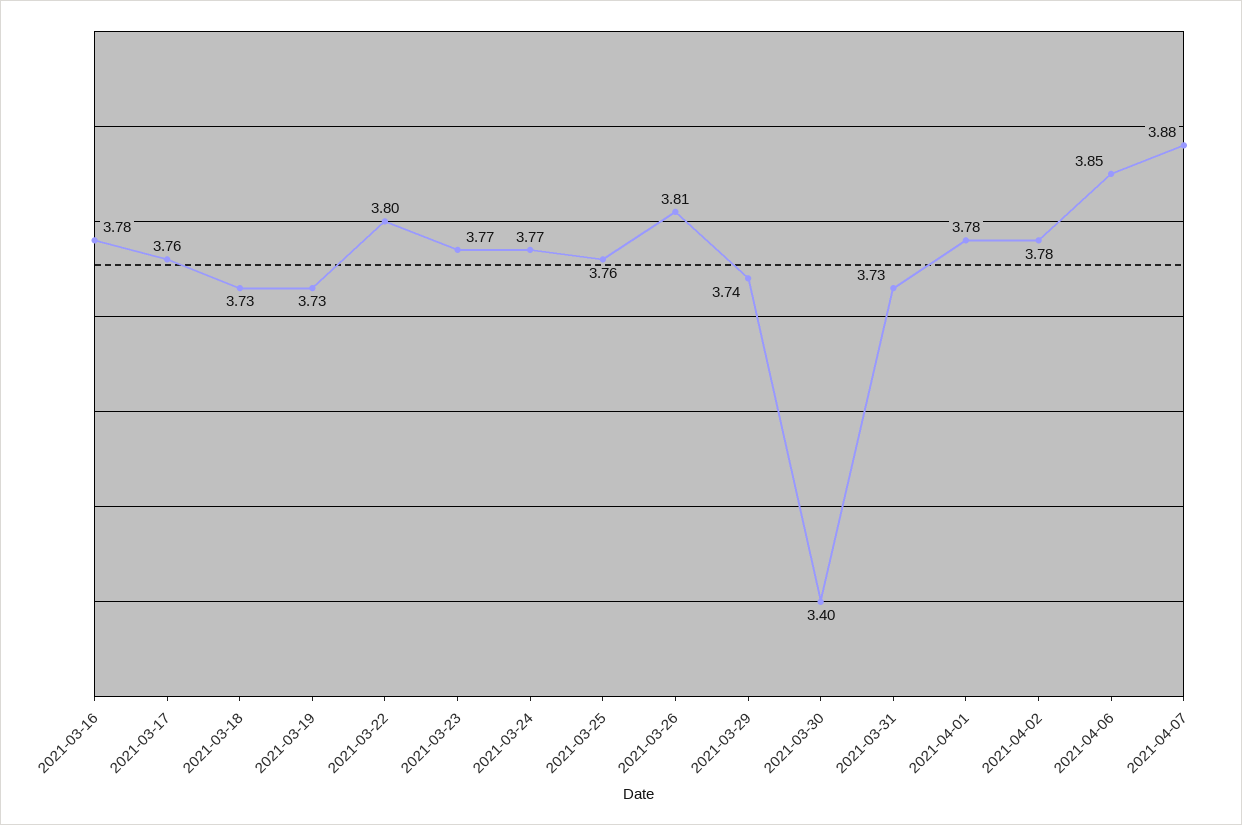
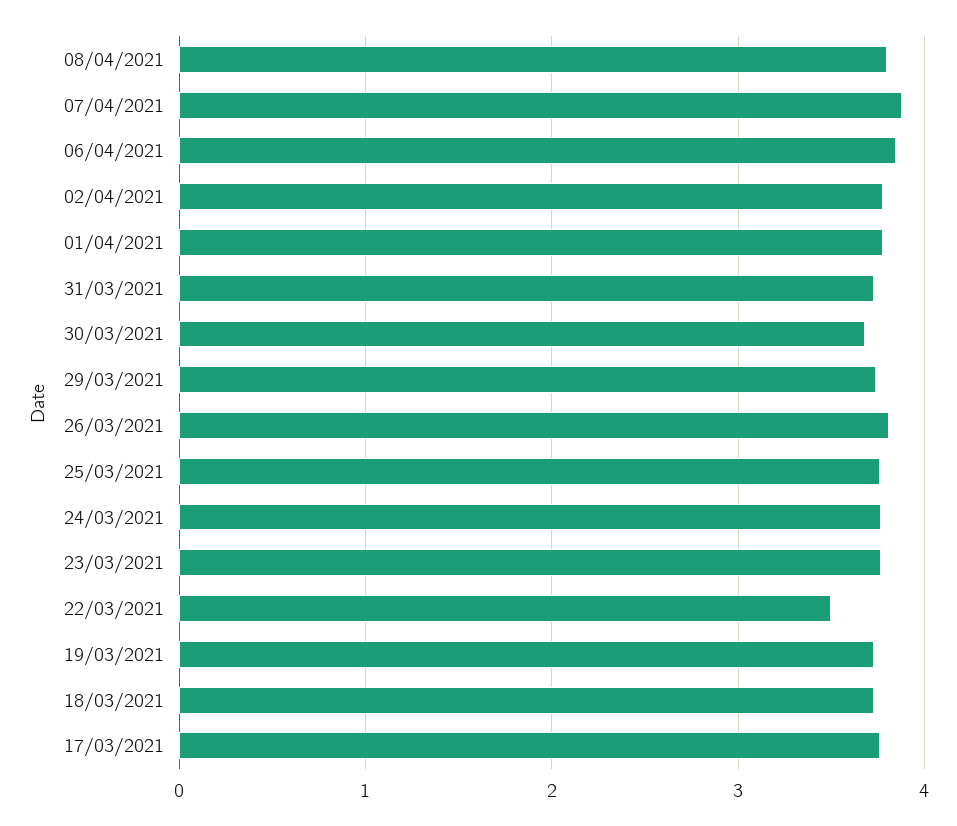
2021-03-16: 3.78 -> none
2021-03-22: 3.8 -> 3.5
2021-03-30: 3.4 -> 3.7
08/04/2021: none -> 3.8

